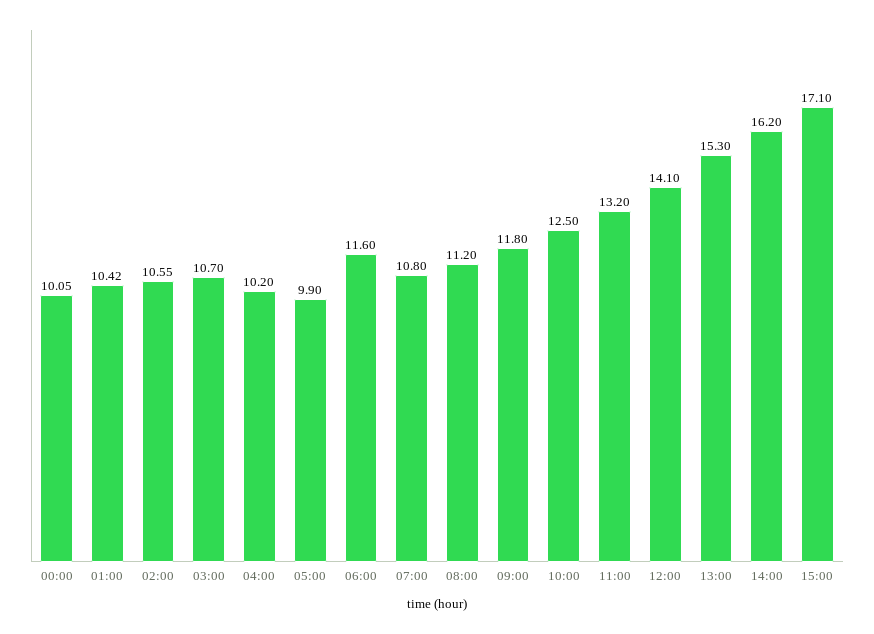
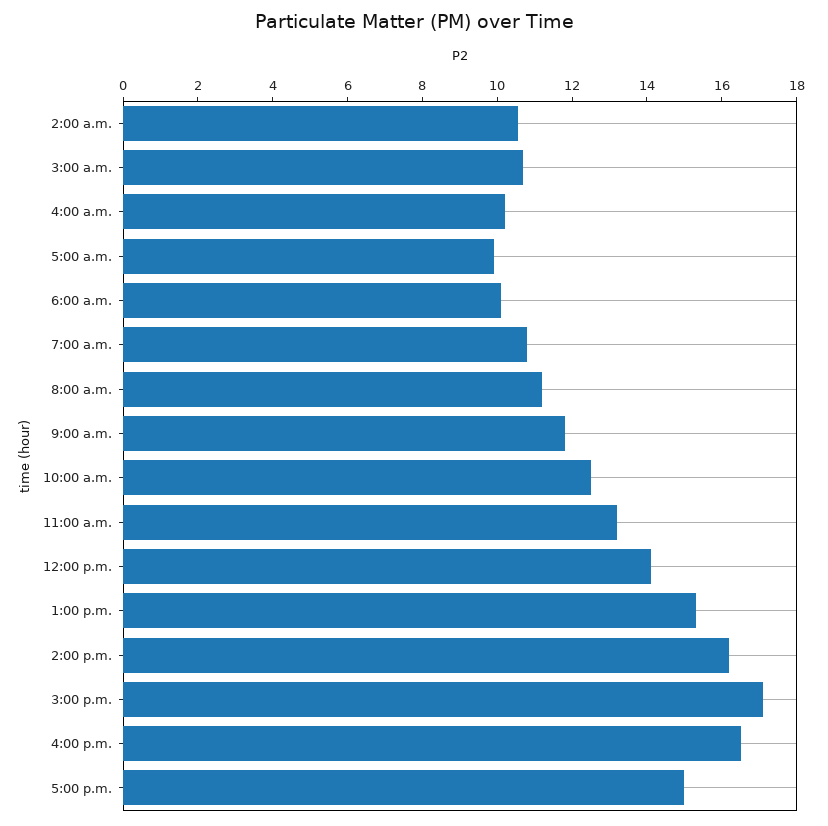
00:00: 10.05 -> none
01:00: 10.42 -> none
06:00: 11.6 -> 10
4:00 p.m.: none -> 16.5
5:00 p.m.: none -> 15

